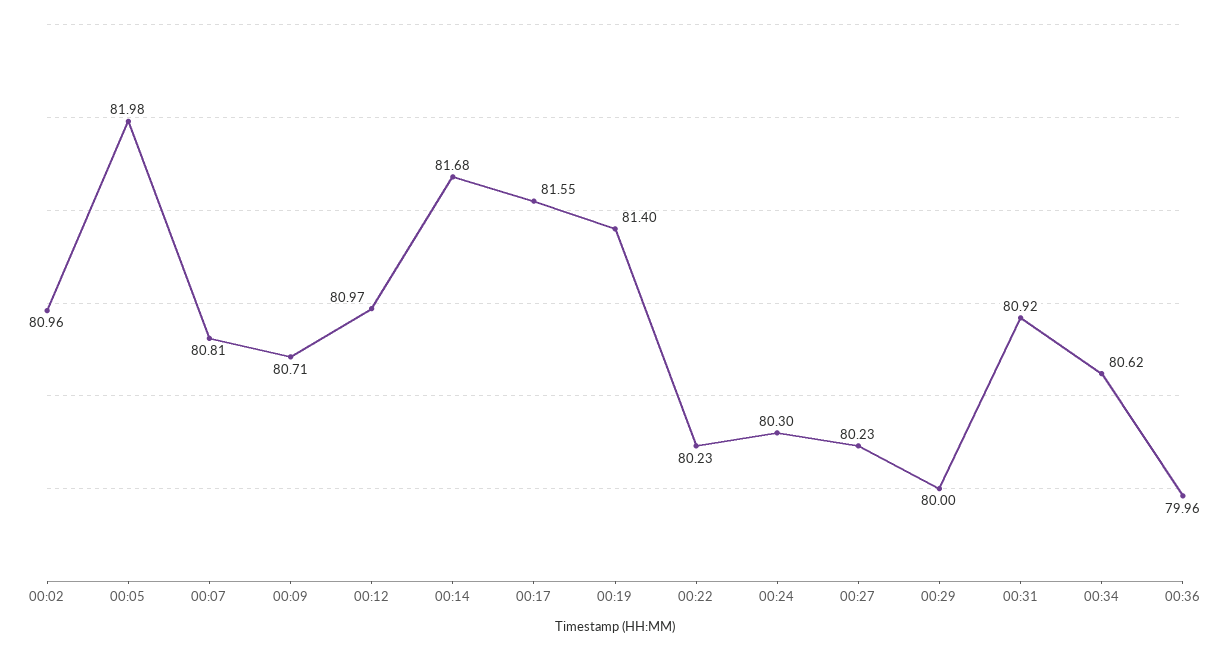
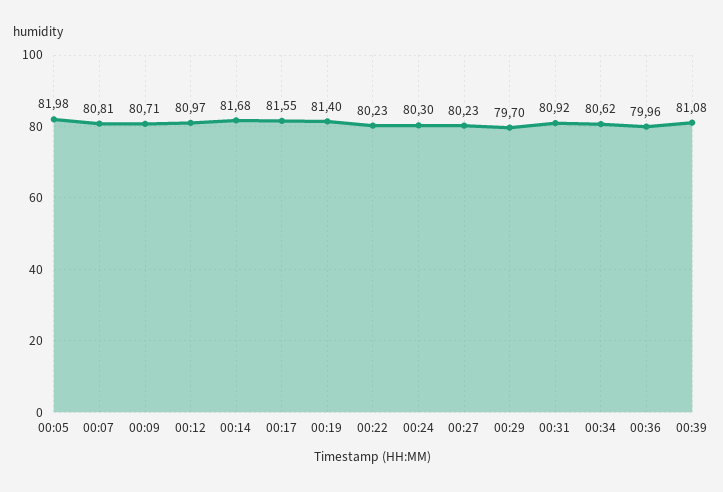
00:02: 80.96 -> none
00:29: 80 -> 79.7
00:39: none -> 81.08

